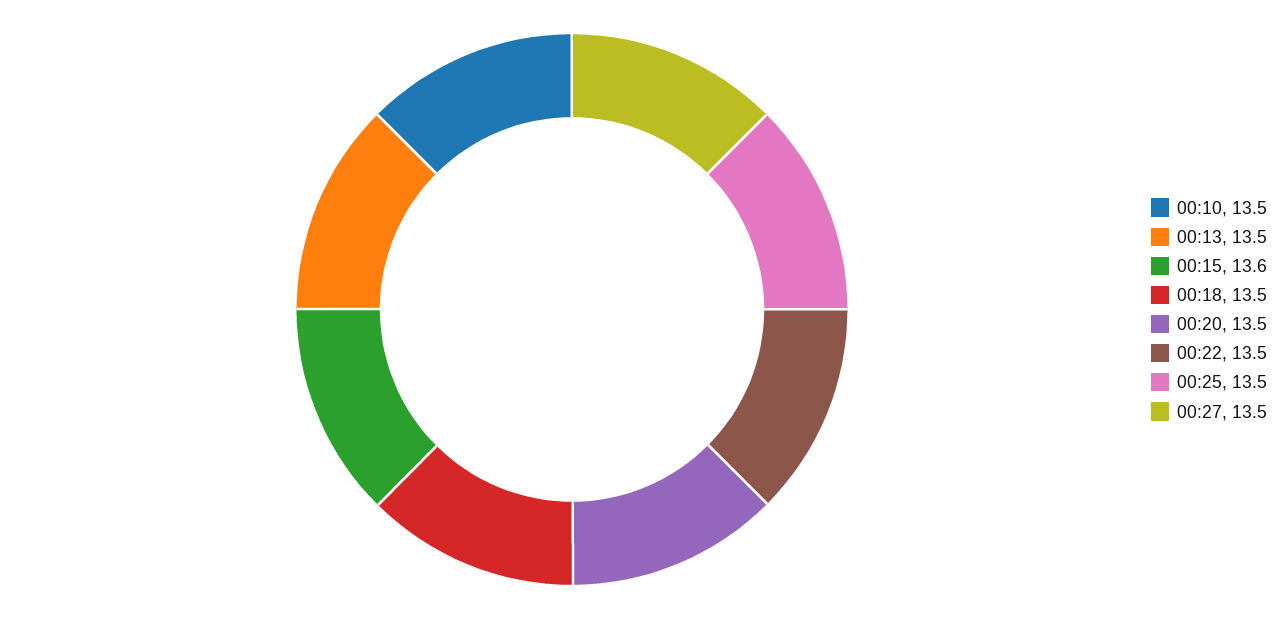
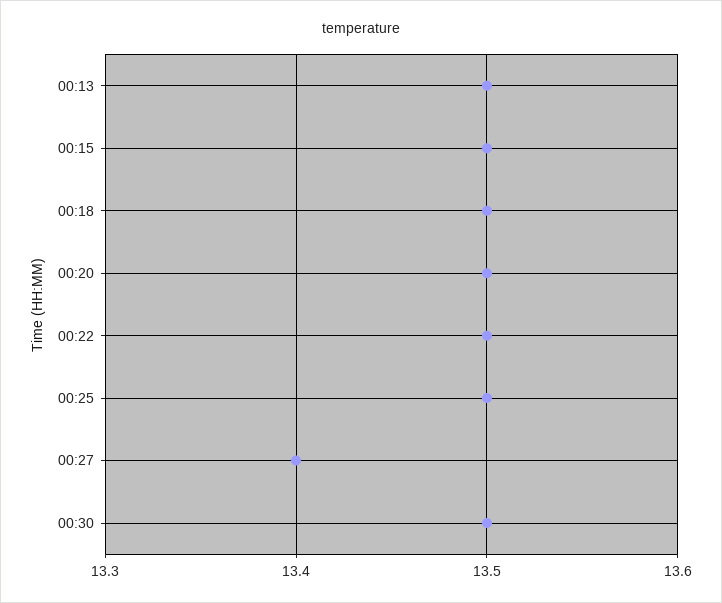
00:10: 13.5 -> none
00:15: 13.6 -> 13.5
00:27: 13.5 -> 13.4
00:30: none -> 13.5

